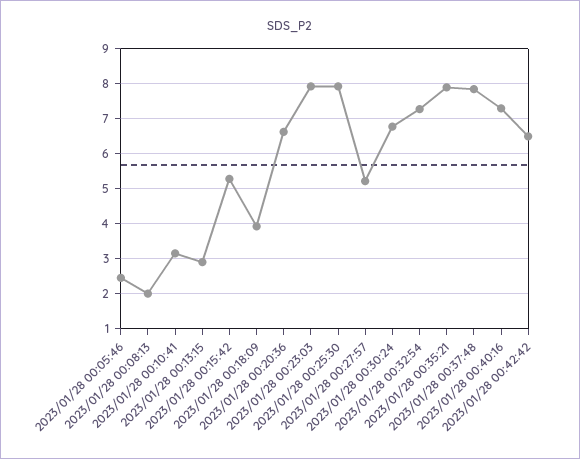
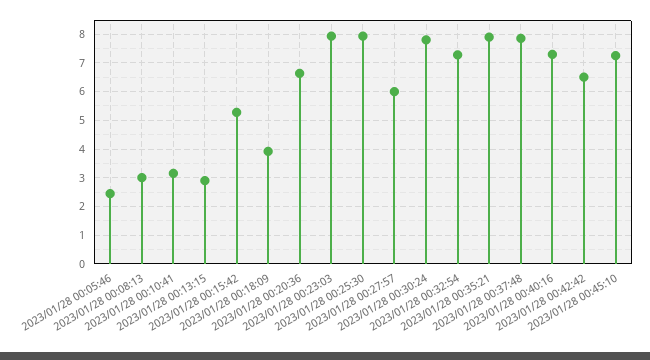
2023/01/28 00:08:13: 2 -> 3
2023/01/28 00:27:57: 5.2 -> 6
2023/01/28 00:30:24: 6.8 -> 7.75
2023/01/28 00:45:10: none -> 7.25

